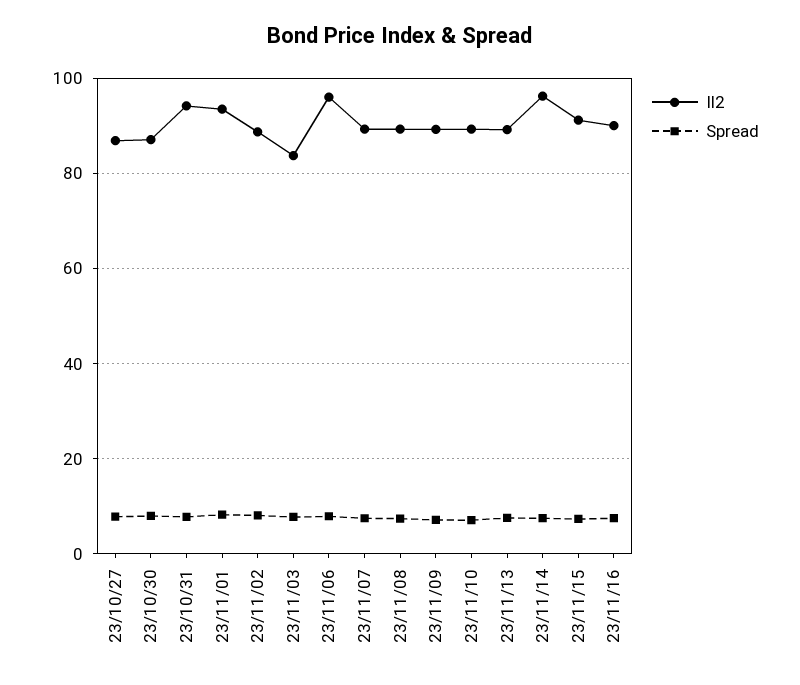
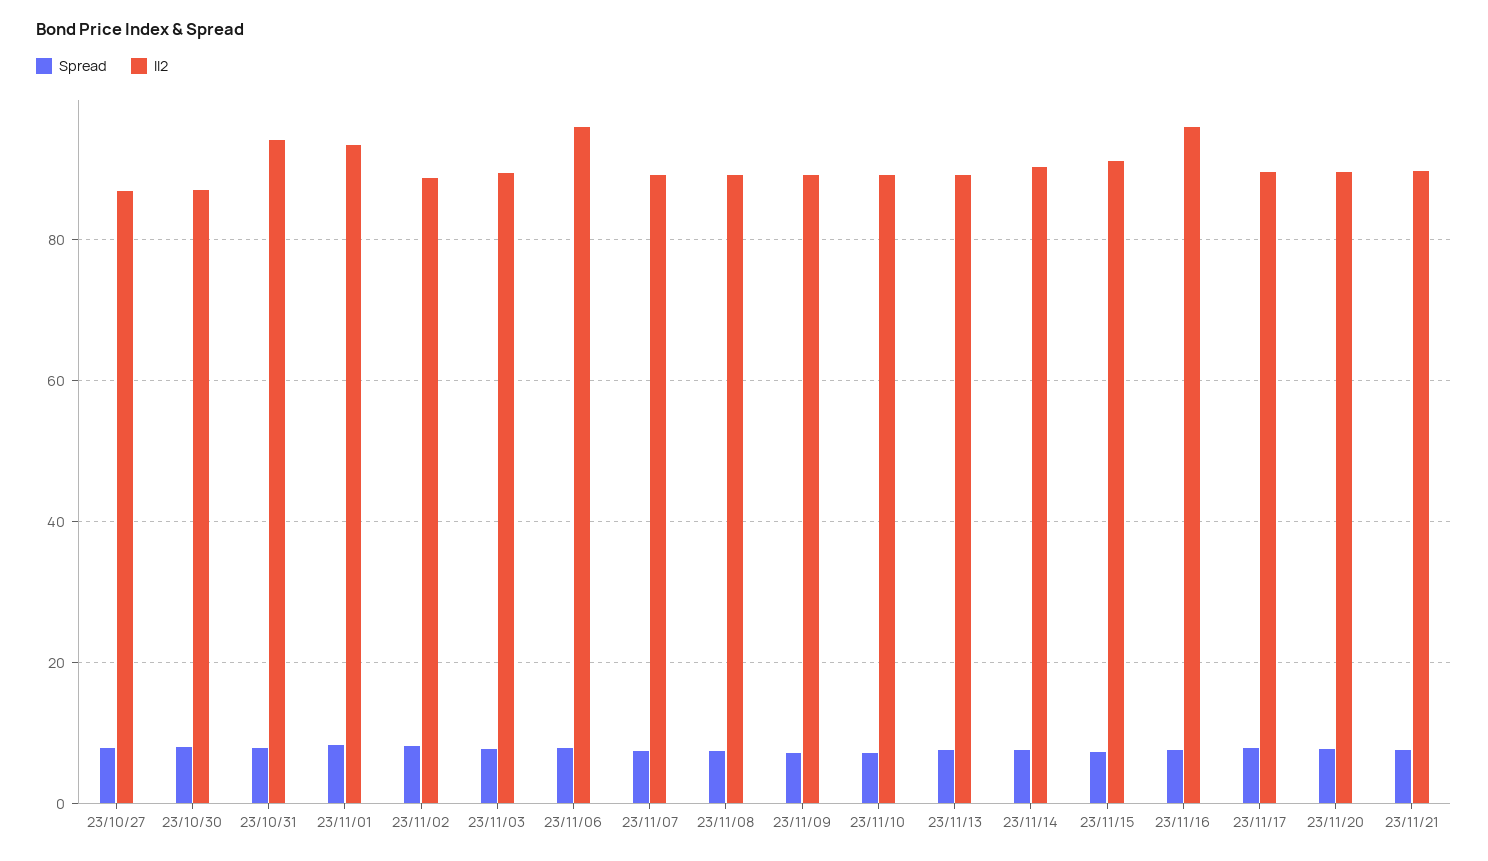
Il2, 23/11/03: 84 -> 90
Il2, 23/11/14: 96 -> 90
Il2, 23/11/16: 90 -> 96
Spread, 23/11/17: none -> 8
Il2, 23/11/17: none -> 90
Spread, 23/11/20: none -> 8
Il2, 23/11/20: none -> 90
Spread, 23/11/21: none -> 8
Il2, 23/11/21: none -> 90

